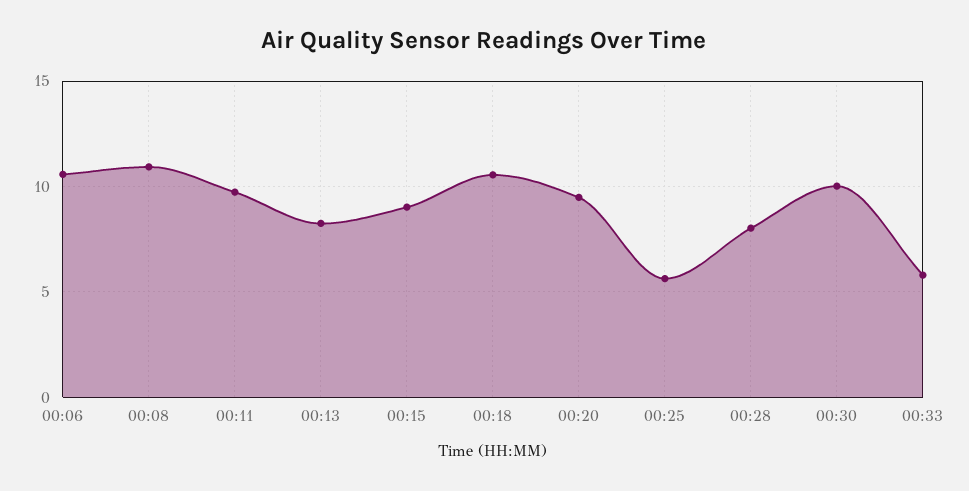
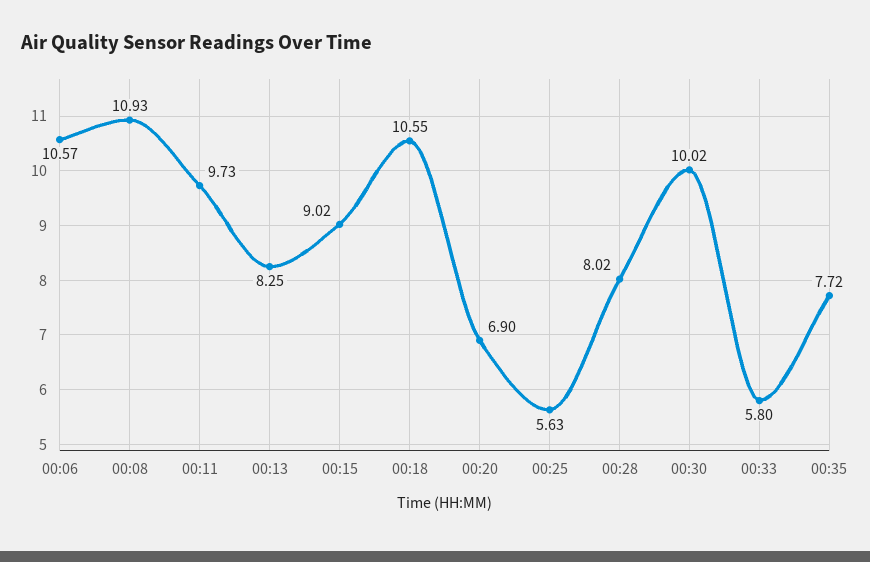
00:20: 9.5 -> 6.9
00:35: none -> 7.72

